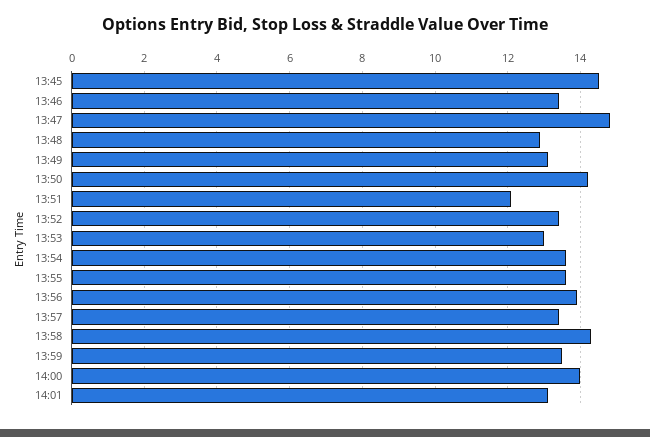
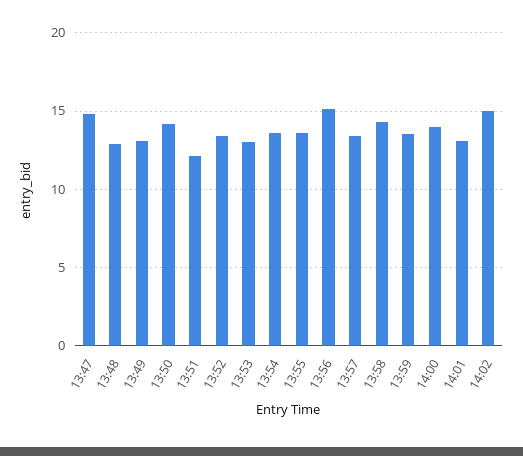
13:45: 14.5 -> none
13:46: 13.5 -> none
13:56: 14 -> 15
14:02: none -> 15

